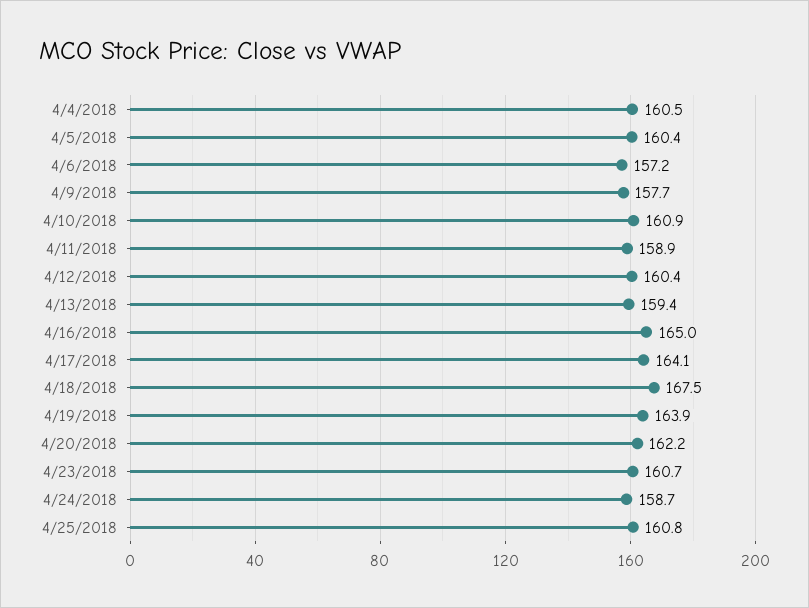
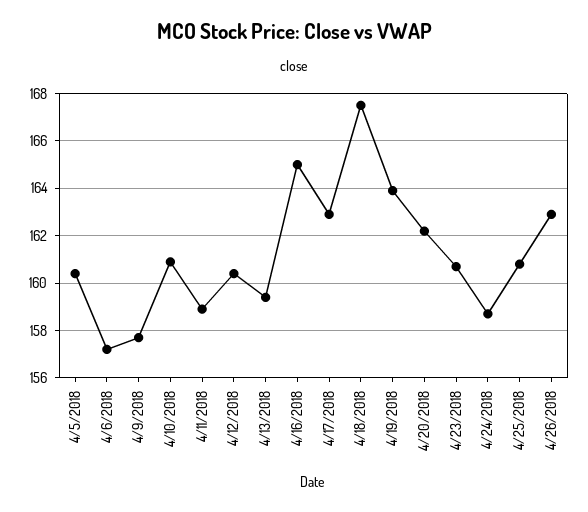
4/4/2018: 160.5 -> none
4/17/2018: 164.1 -> 163
4/26/2018: none -> 163

